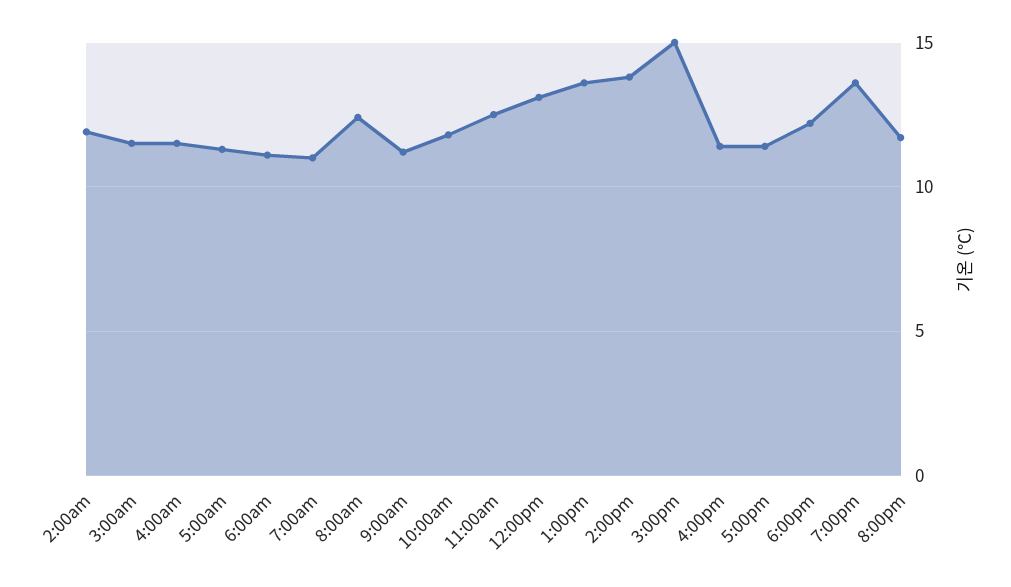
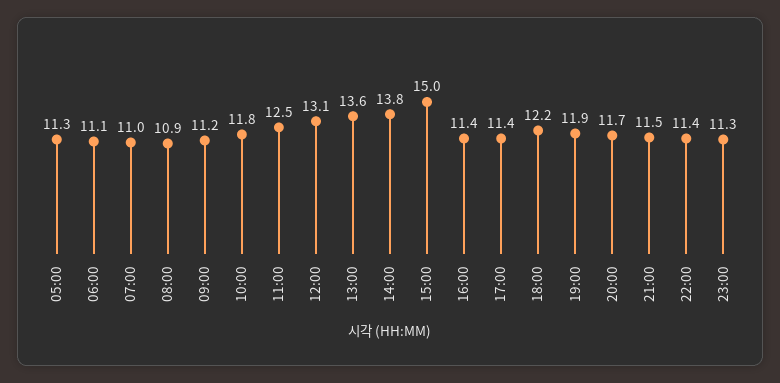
2:00am: 12 -> none
3:00am: 11.5 -> none
4:00am: 11.5 -> none
8:00am: 12.5 -> 10.9
7:00pm: 13.5 -> 11.9
21:00: none -> 11.5
22:00: none -> 11.4
23:00: none -> 11.3

